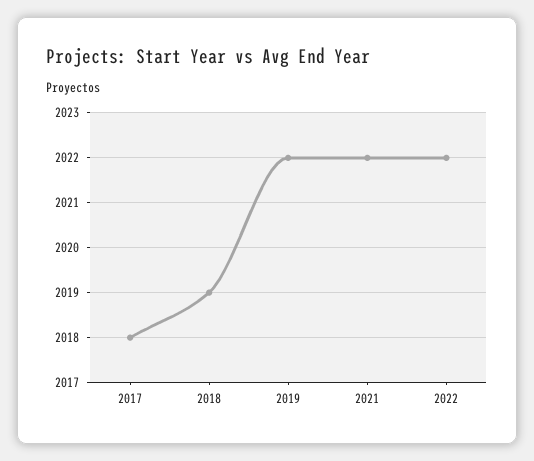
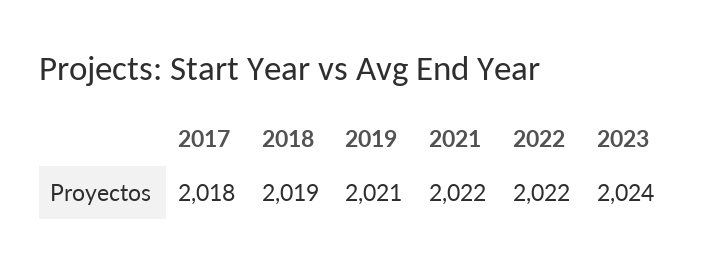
2019: 2022 -> 2021
2023: none -> 2024

